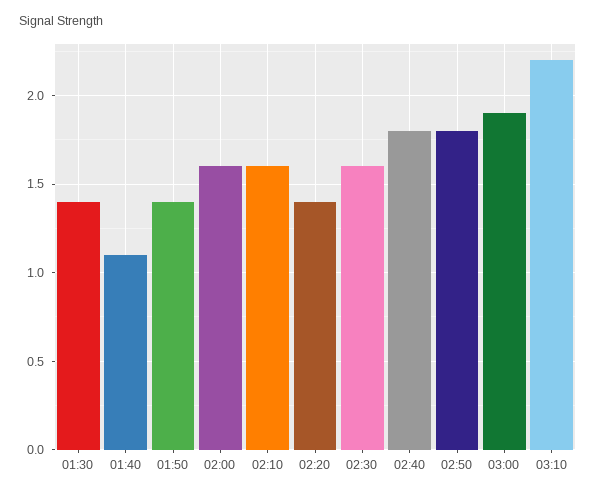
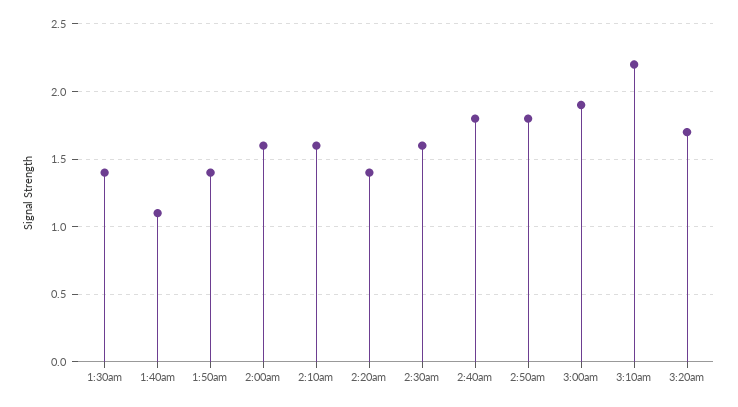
3:20am: none -> 1.7

